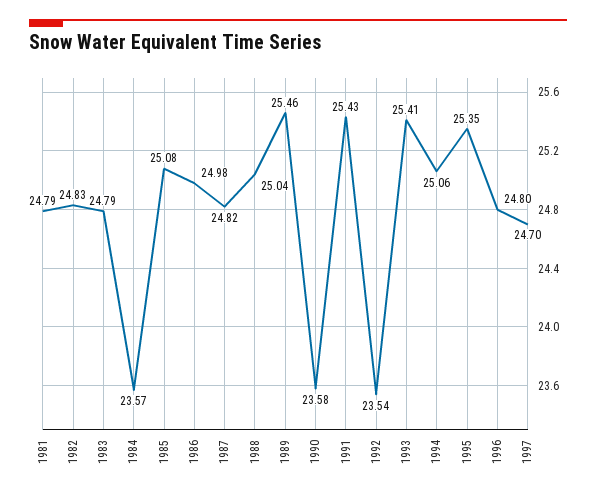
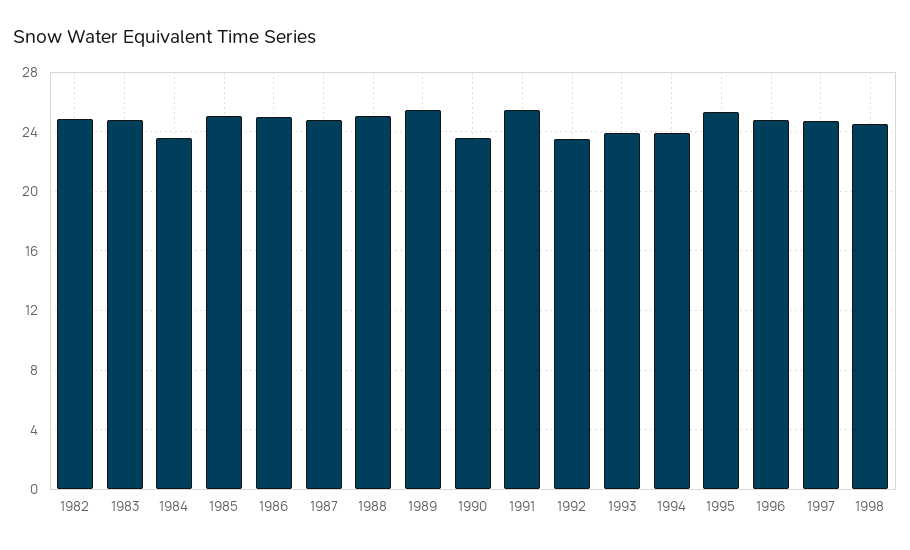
1981: 24.79 -> none
1993: 25.41 -> 24
1994: 25.06 -> 24
1998: none -> 24.5

